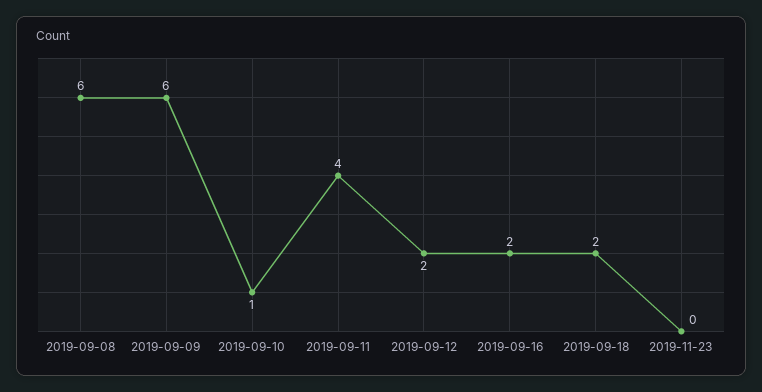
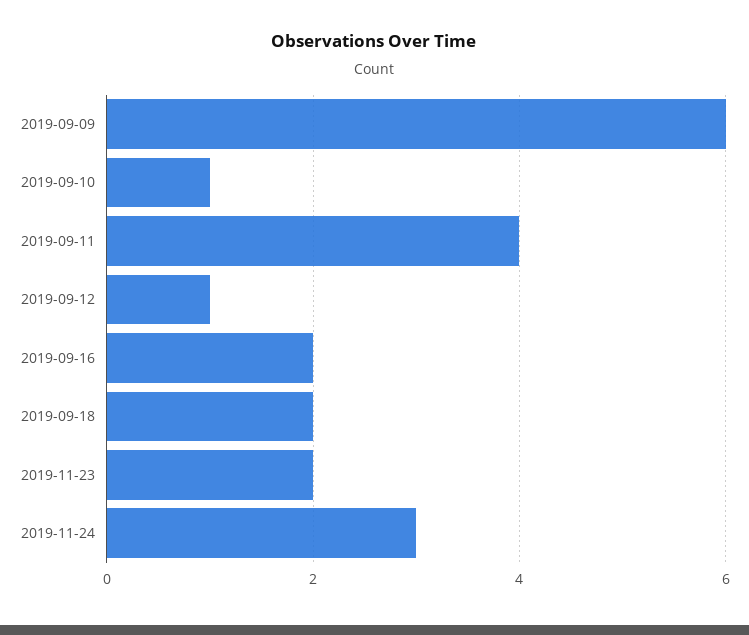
2019-09-08: 6 -> none
2019-09-12: 2 -> 1
2019-11-23: 0 -> 2
2019-11-24: none -> 3

